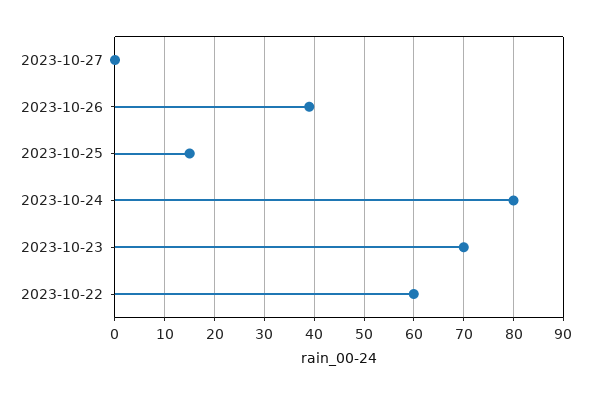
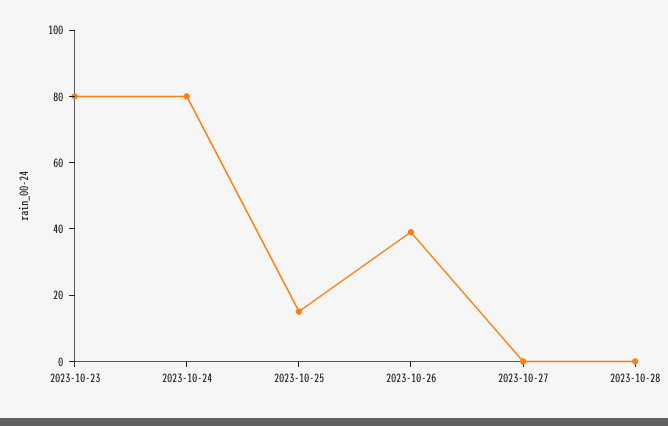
2023-10-23: 70 -> 80
2023-10-22: 60 -> none
2023-10-28: none -> 0

